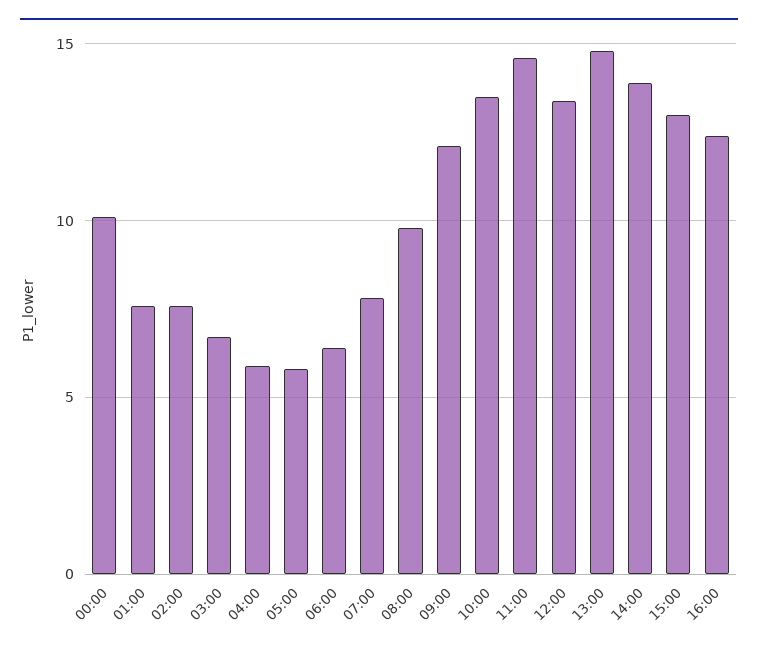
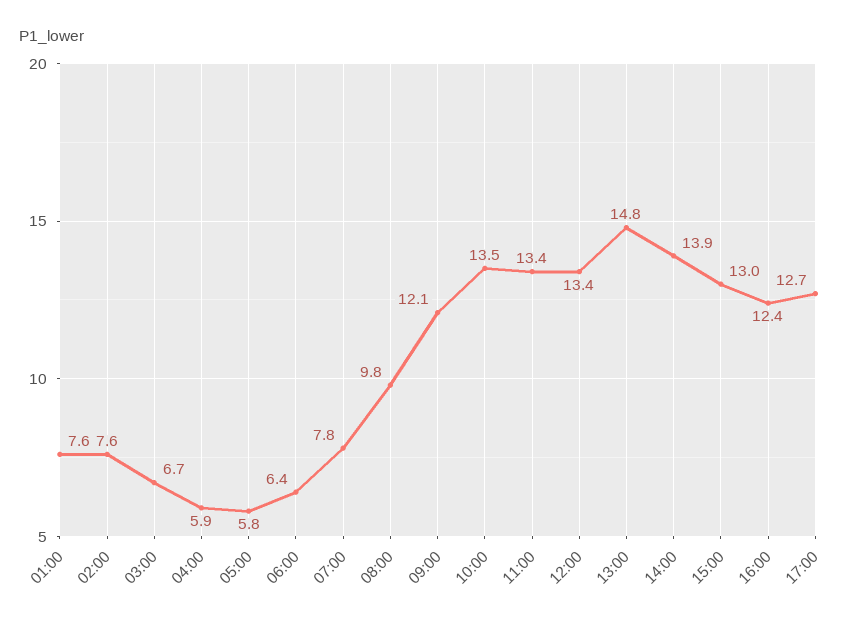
00:00: 10 -> none
11:00: 14.5 -> 13.4
17:00: none -> 12.7

